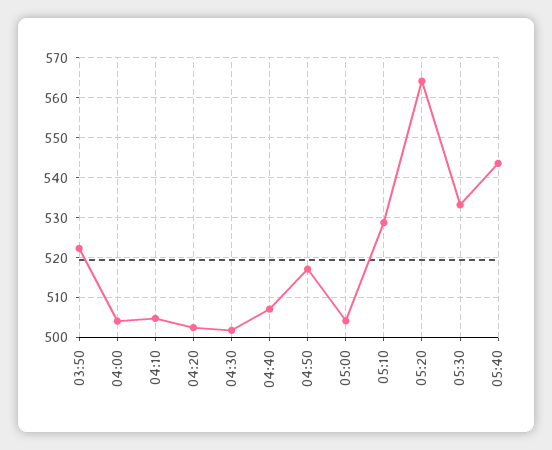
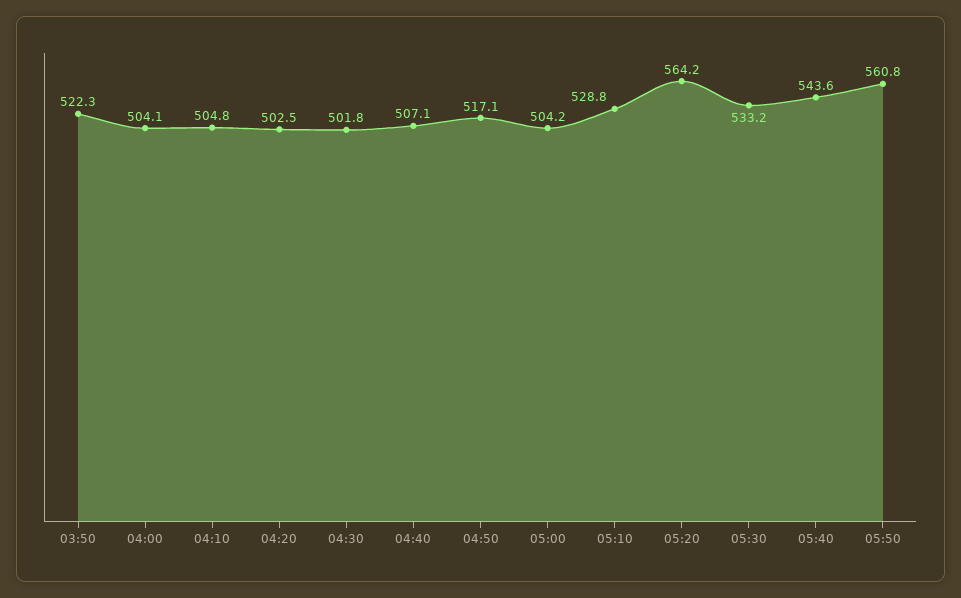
05:50: none -> 560.8

